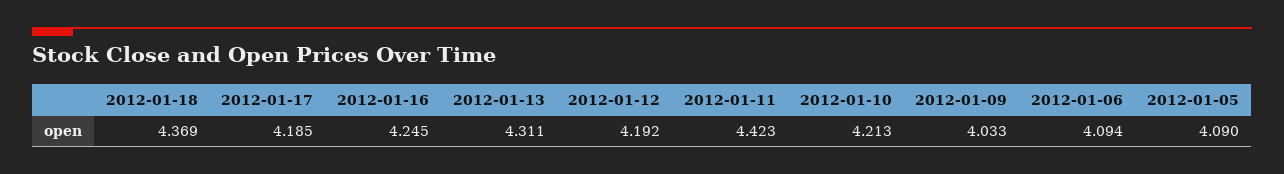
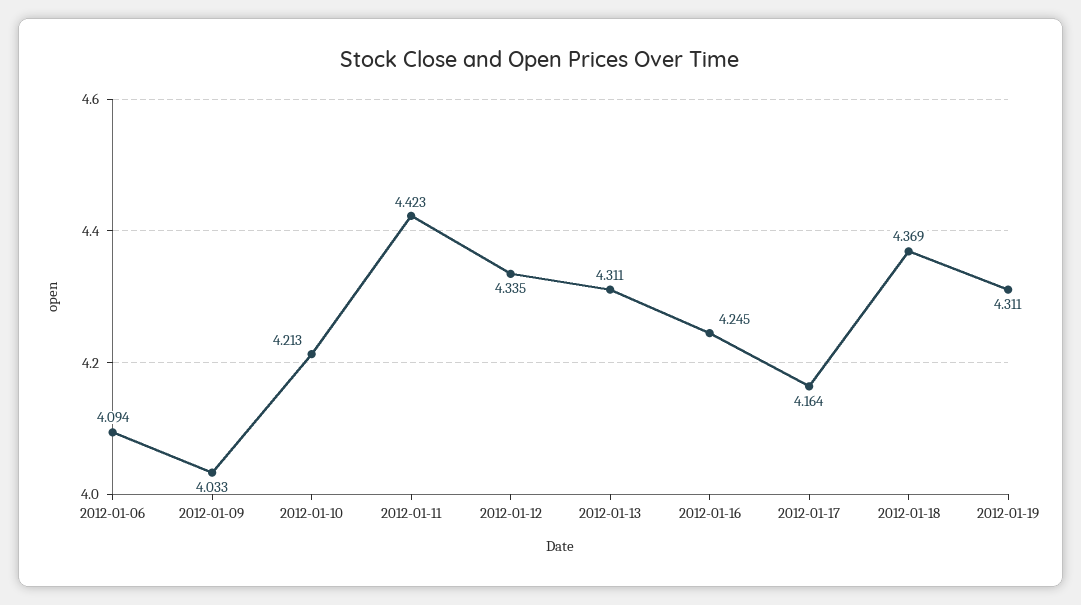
2012-01-17: 4.185 -> 4.164
2012-01-12: 4.192 -> 4.335
2012-01-05: 4.09 -> none
2012-01-19: none -> 4.311

